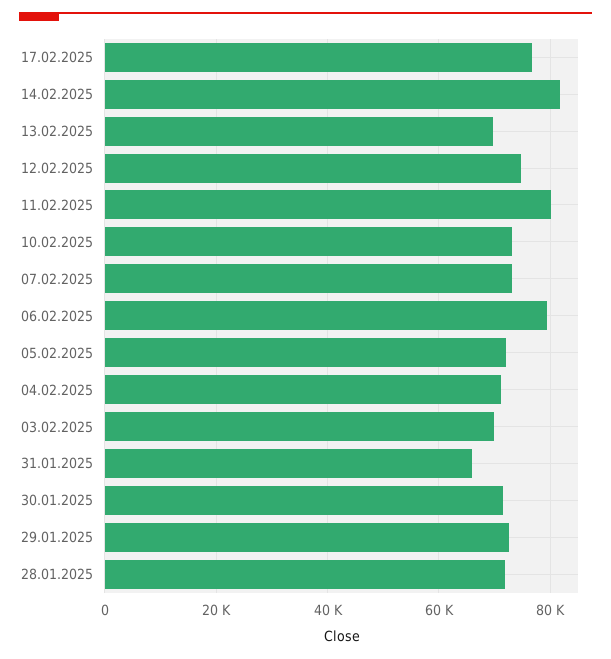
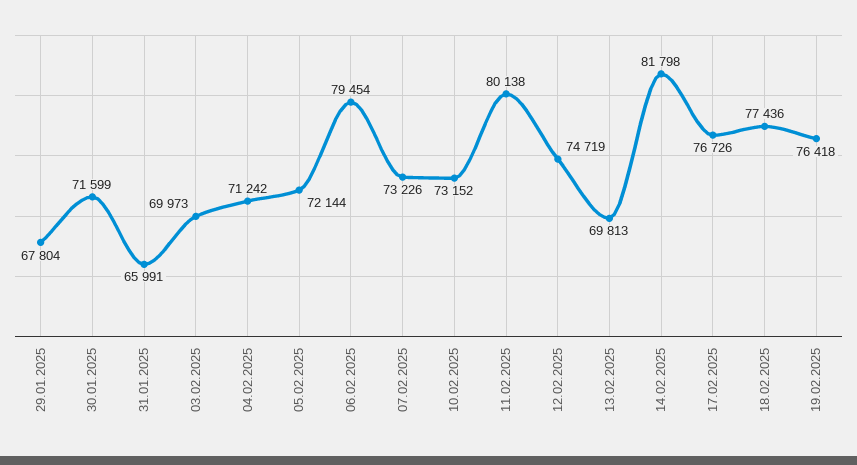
29.01.2025: 72000 -> 67804
28.01.2025: 72000 -> none
18.02.2025: none -> 77436
19.02.2025: none -> 76418

